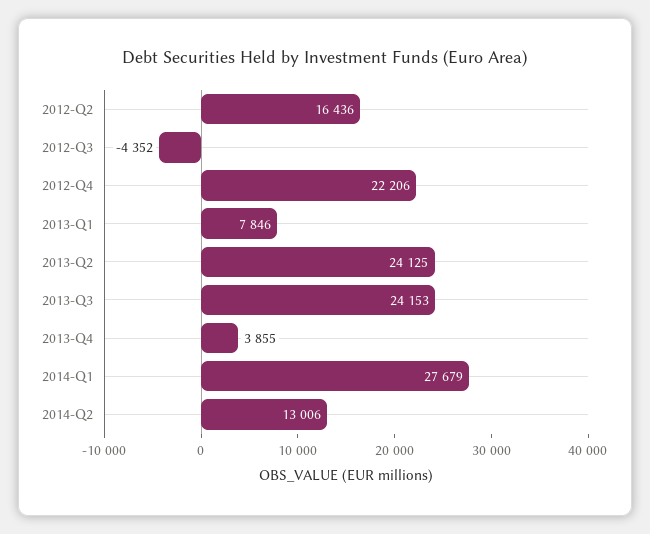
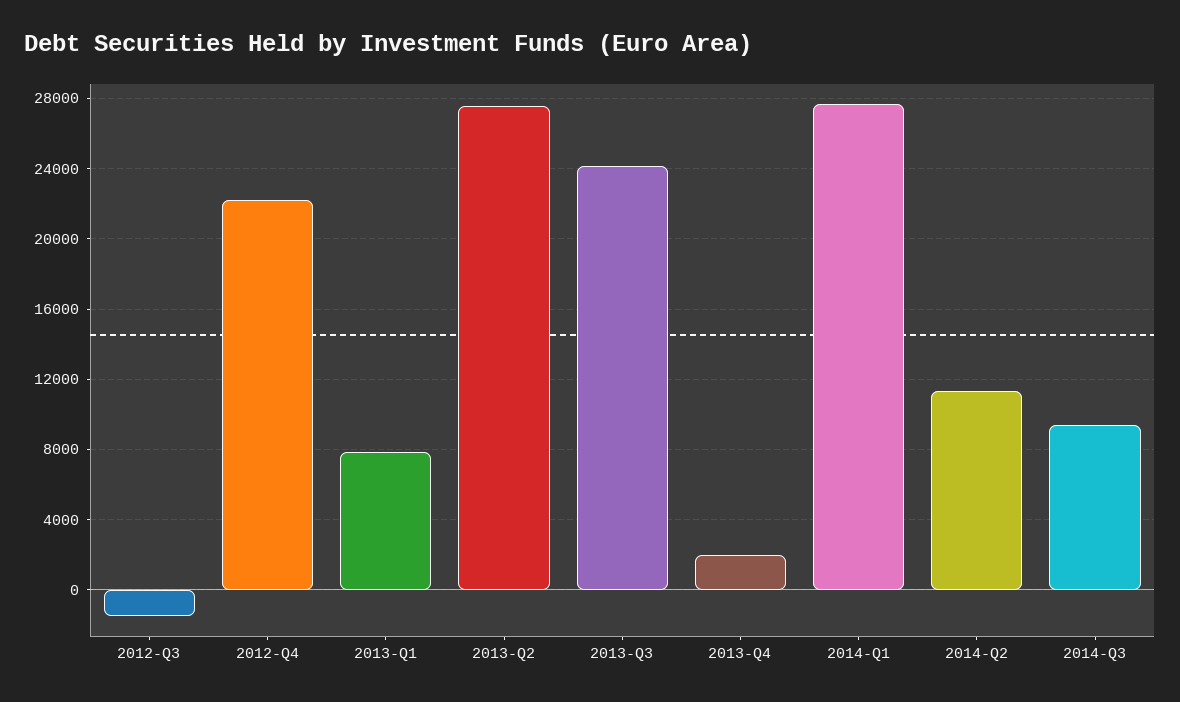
2012-Q2: 16436 -> none
2012-Q3: -4352 -> -1500
2013-Q2: 24125 -> 27500
2013-Q4: 3855 -> 2000
2014-Q2: 13006 -> 11500
2014-Q3: none -> 9500

